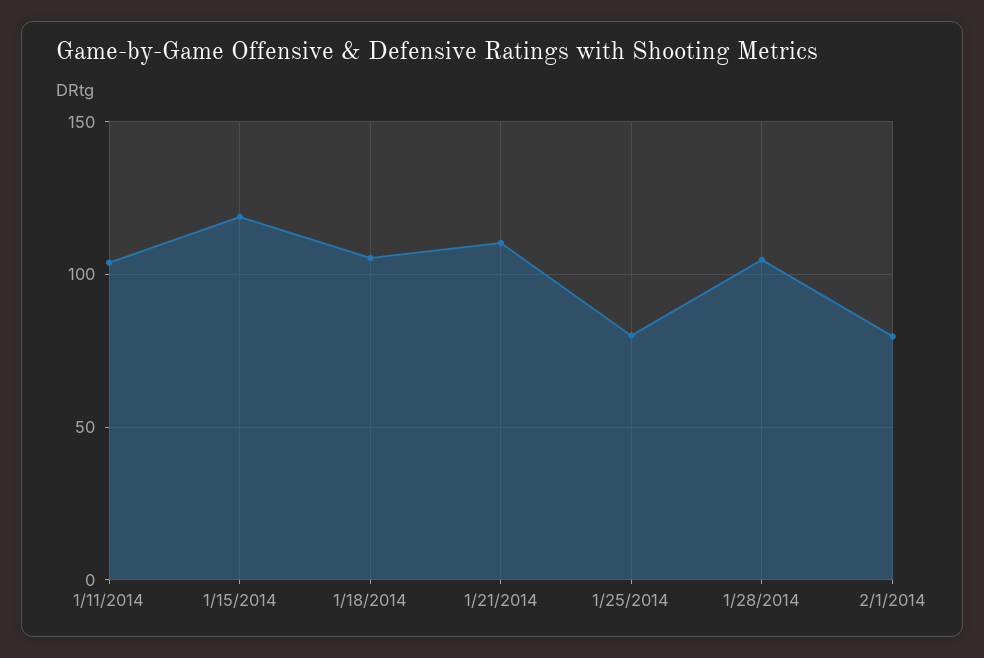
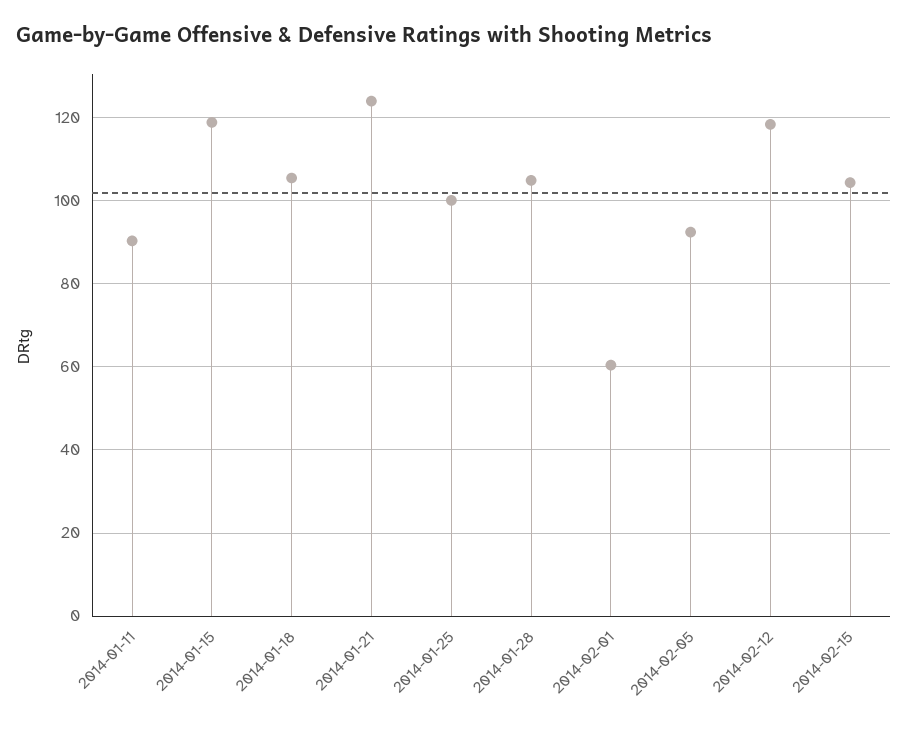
1/11/2014: 105 -> 90
1/21/2014: 110 -> 124
1/25/2014: 80 -> 100
2/1/2014: 80 -> 60
2014-02-05: none -> 92
2014-02-12: none -> 118
2014-02-15: none -> 104

